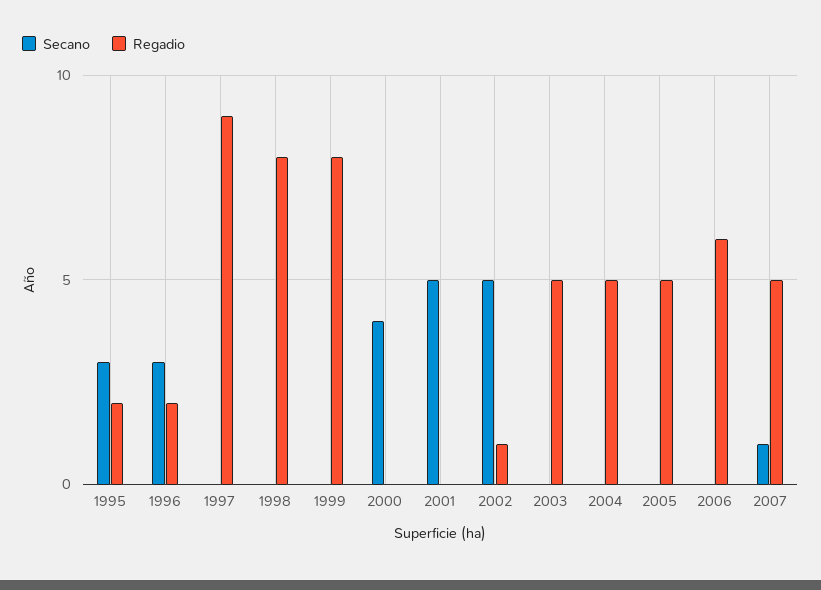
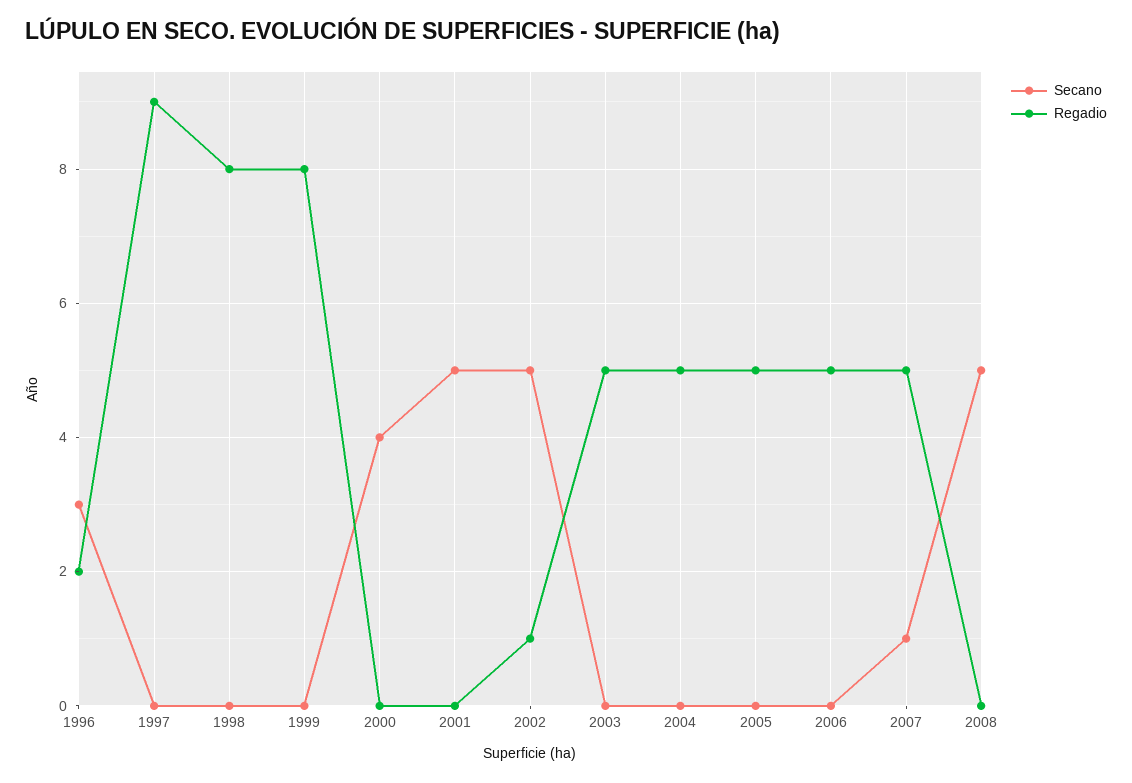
Secano, 1995: 3 -> none
Regadio, 1995: 2 -> none
Regadio, 2006: 6 -> 5
Secano, 2008: none -> 5
Regadio, 2008: none -> 0

